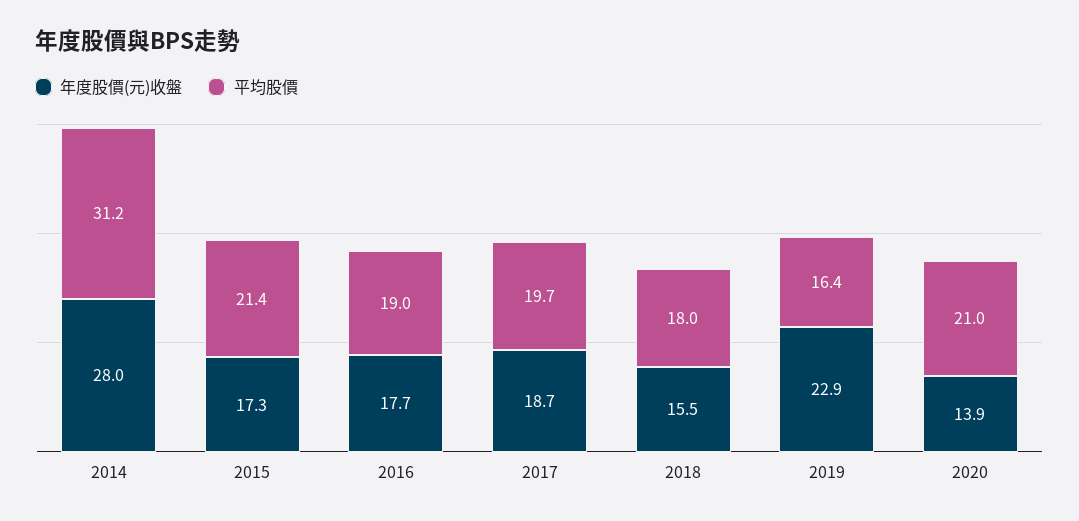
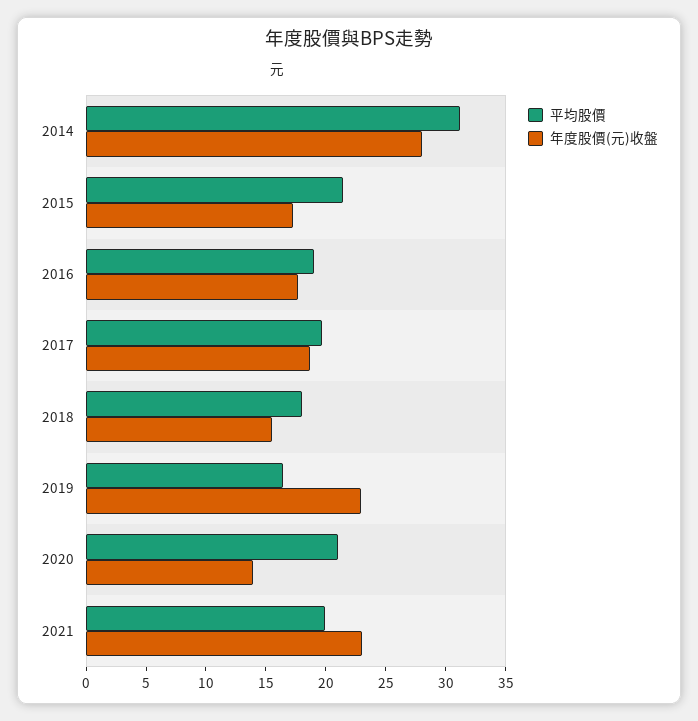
平均股價, 2021: none -> 20
年度股價(元)收盤, 2021: none -> 23

